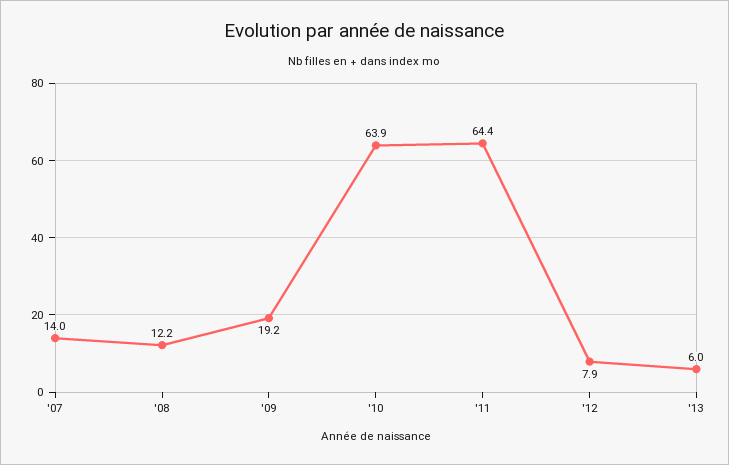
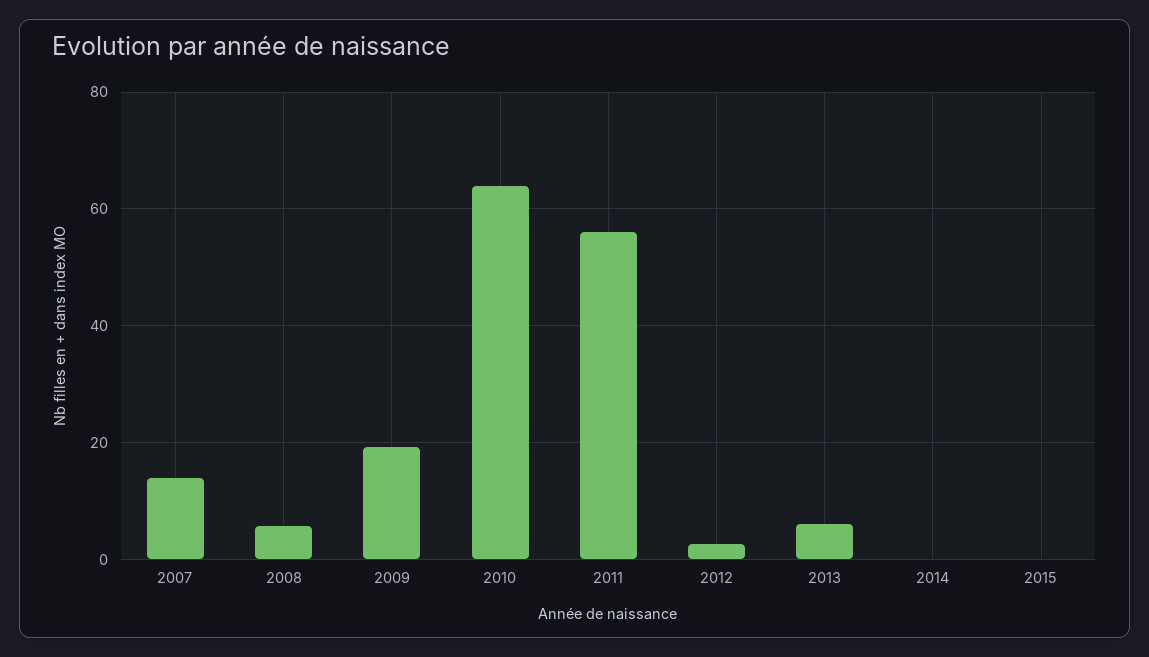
'08: 12.2 -> 6
'11: 64.4 -> 56
'12: 7.9 -> 2
2014: none -> 0
2015: none -> 0

